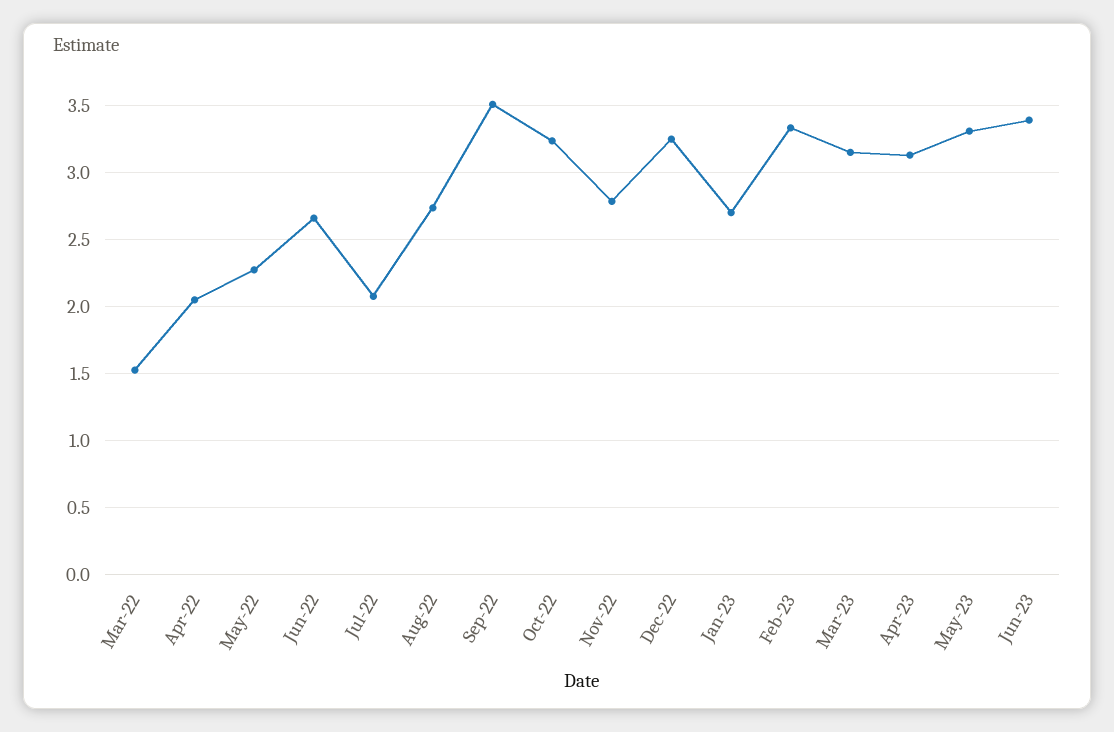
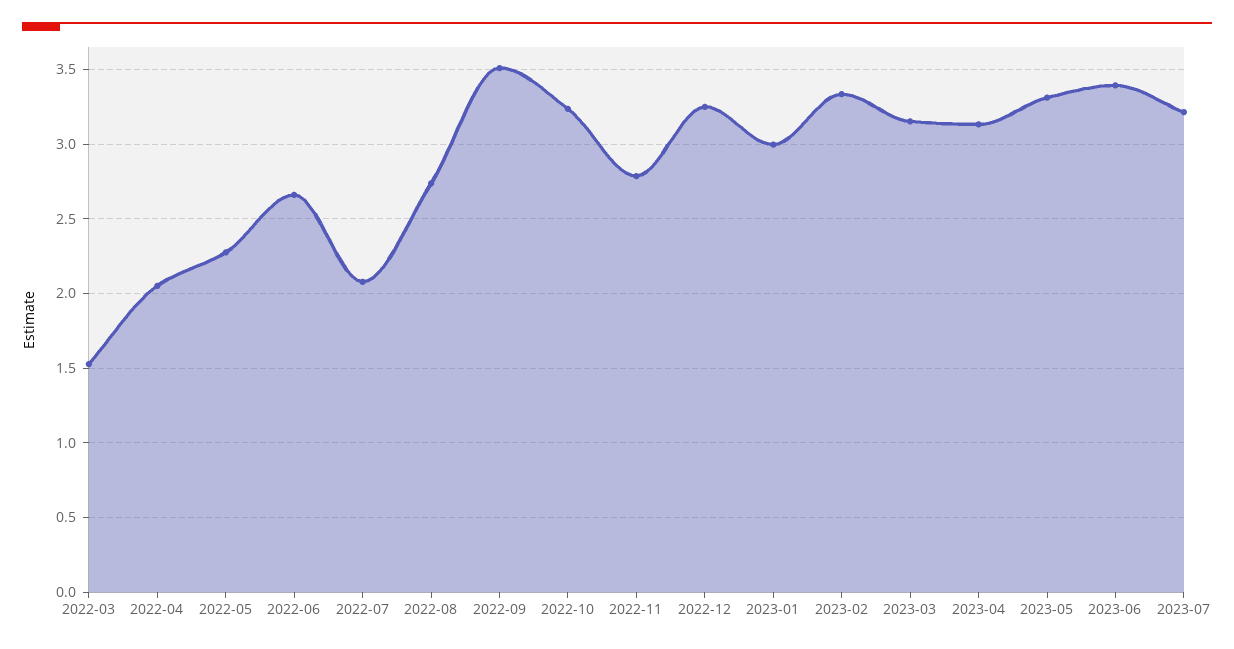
Jan-23: 2.7 -> 3
2023-07: none -> 3.2

